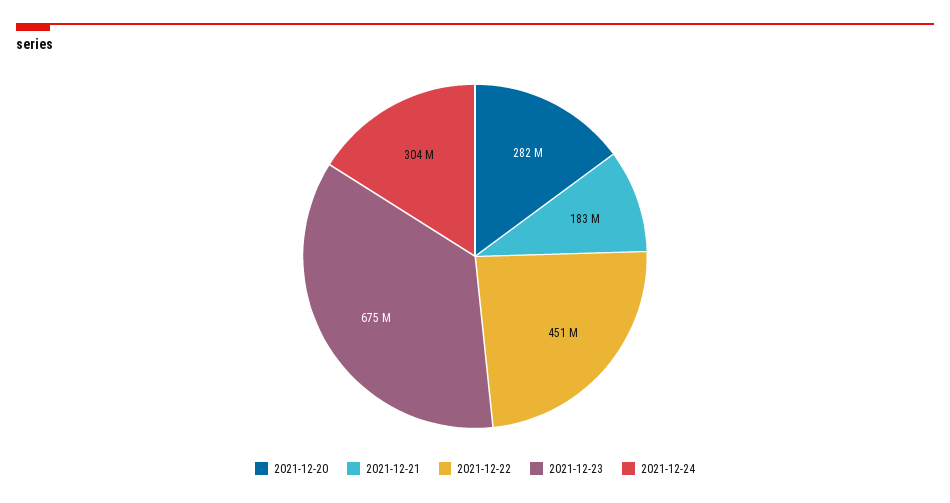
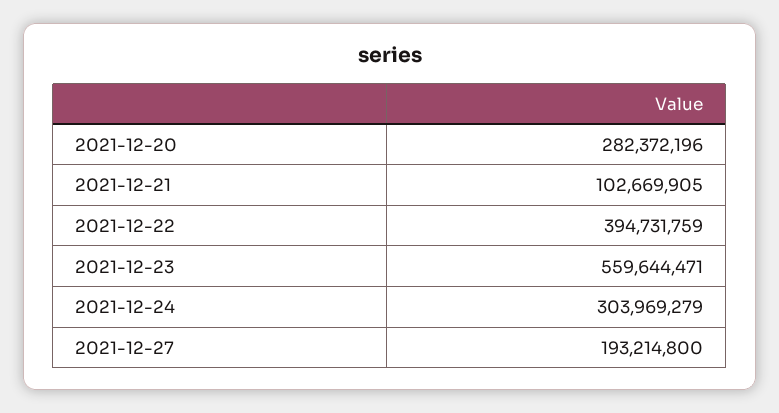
2021-12-21: 183000000 -> 102669905
2021-12-22: 451000000 -> 394731759
2021-12-23: 675000000 -> 559644471
2021-12-27: none -> 193214800

